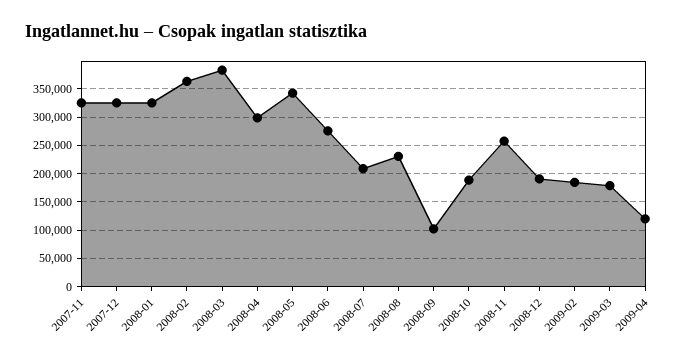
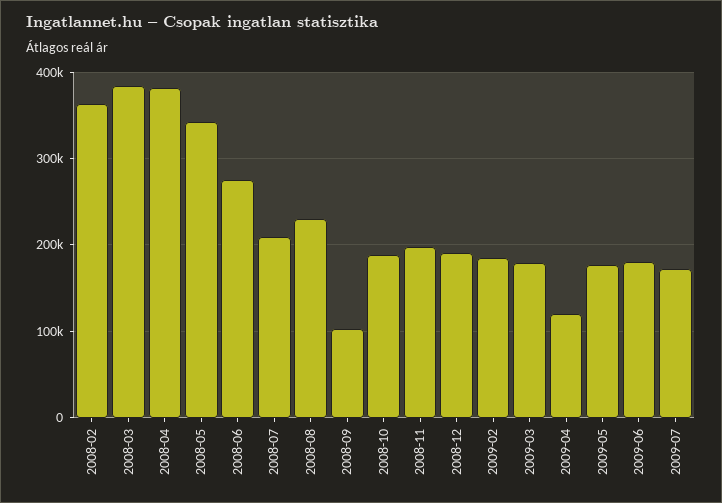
2007-11: 325000 -> none
2007-12: 325000 -> none
2008-01: 325000 -> none
2008-04: 300000 -> 380000
2008-11: 250000 -> 200000
2009-05: none -> 180000
2009-06: none -> 180000
2009-07: none -> 170000

